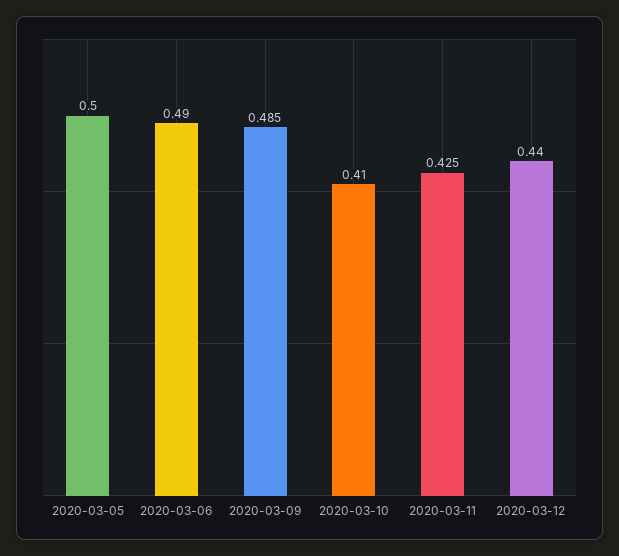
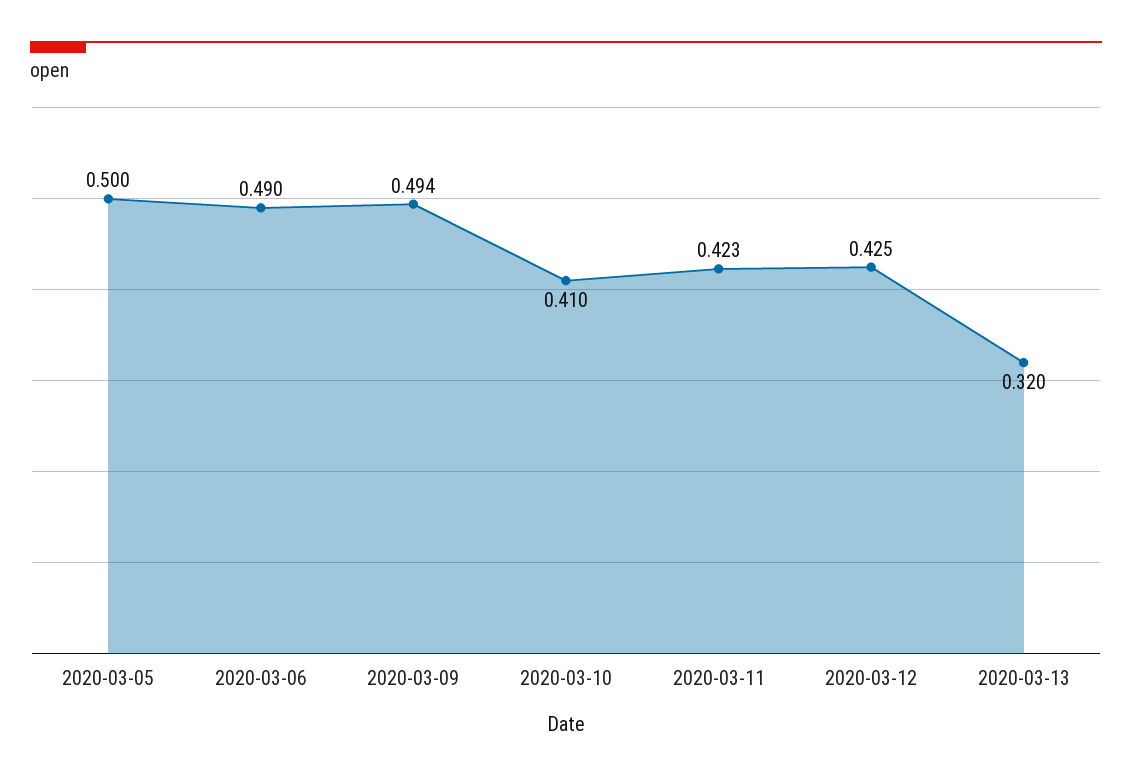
2020-03-09: 0.485 -> 0.494
2020-03-11: 0.425 -> 0.423
2020-03-12: 0.44 -> 0.425
2020-03-13: none -> 0.32

